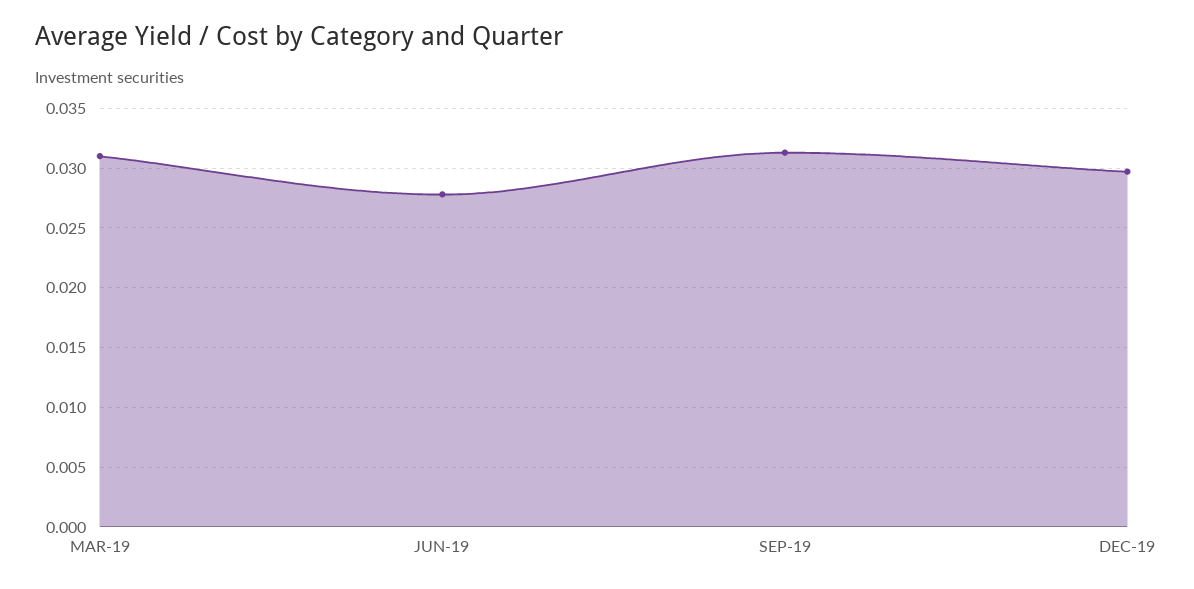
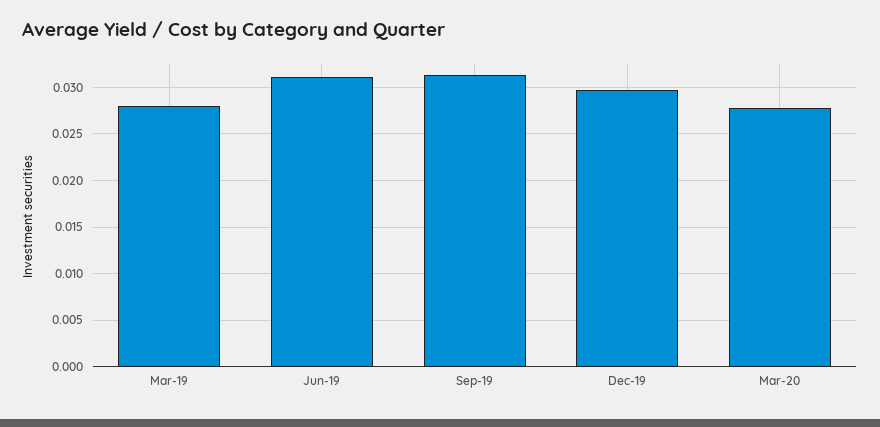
MAR-19: 0.031 -> 0.028
JUN-19: 0.028 -> 0.031
Mar-20: none -> 0.028

